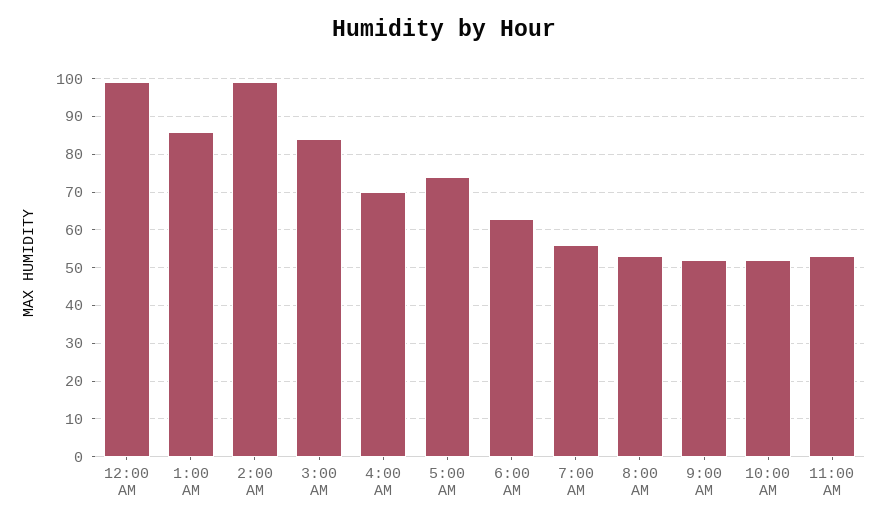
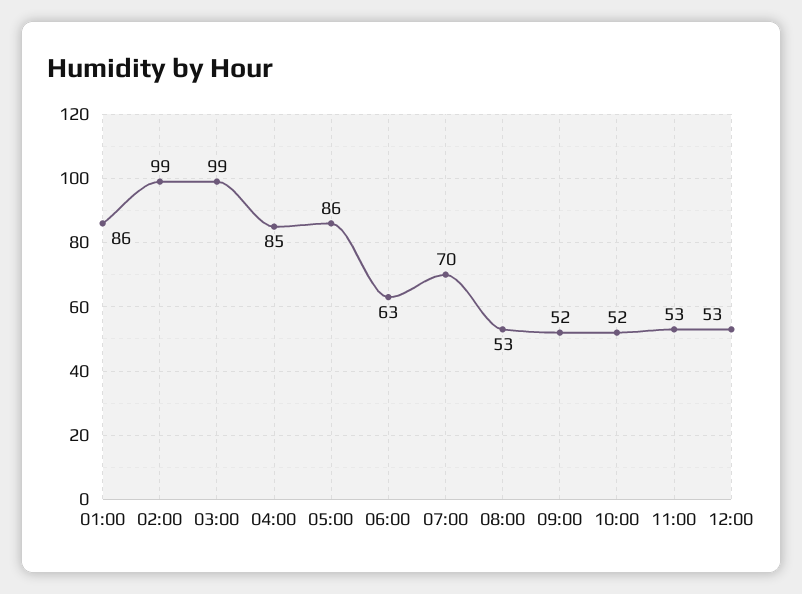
12:00 AM: 100 -> none
3:00 AM: 85 -> 99
4:00 AM: 70 -> 85
5:00 AM: 75 -> 86
7:00 AM: 55 -> 70
12:00: none -> 53

